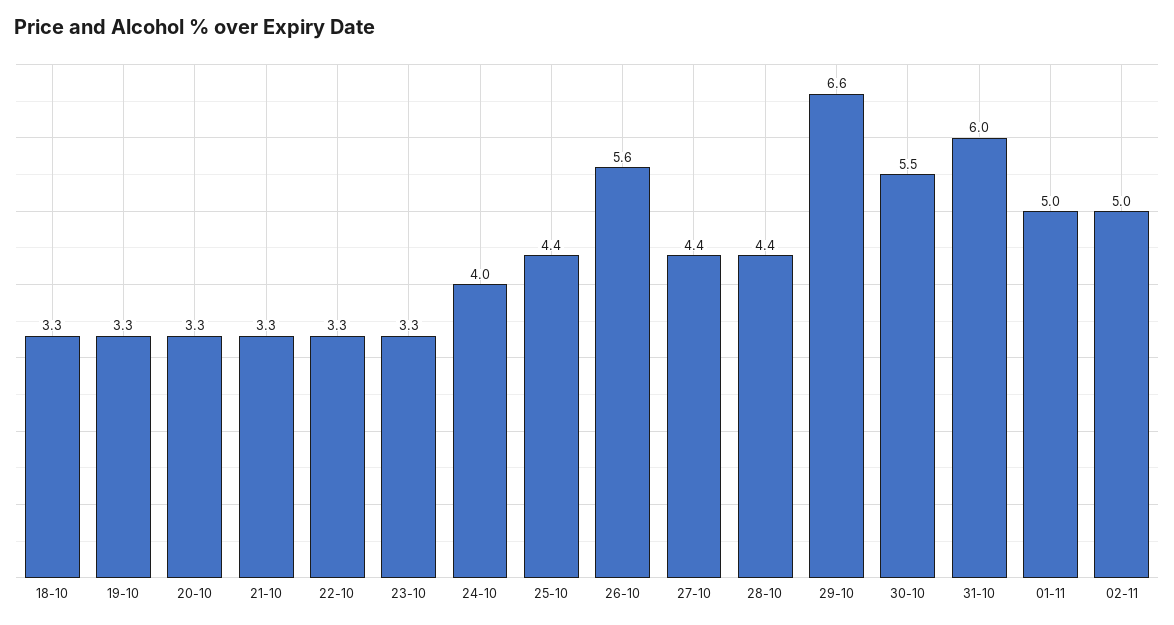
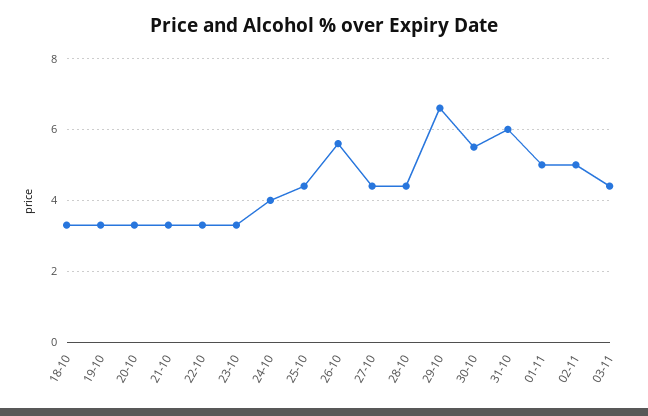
03-11: none -> 4.5

